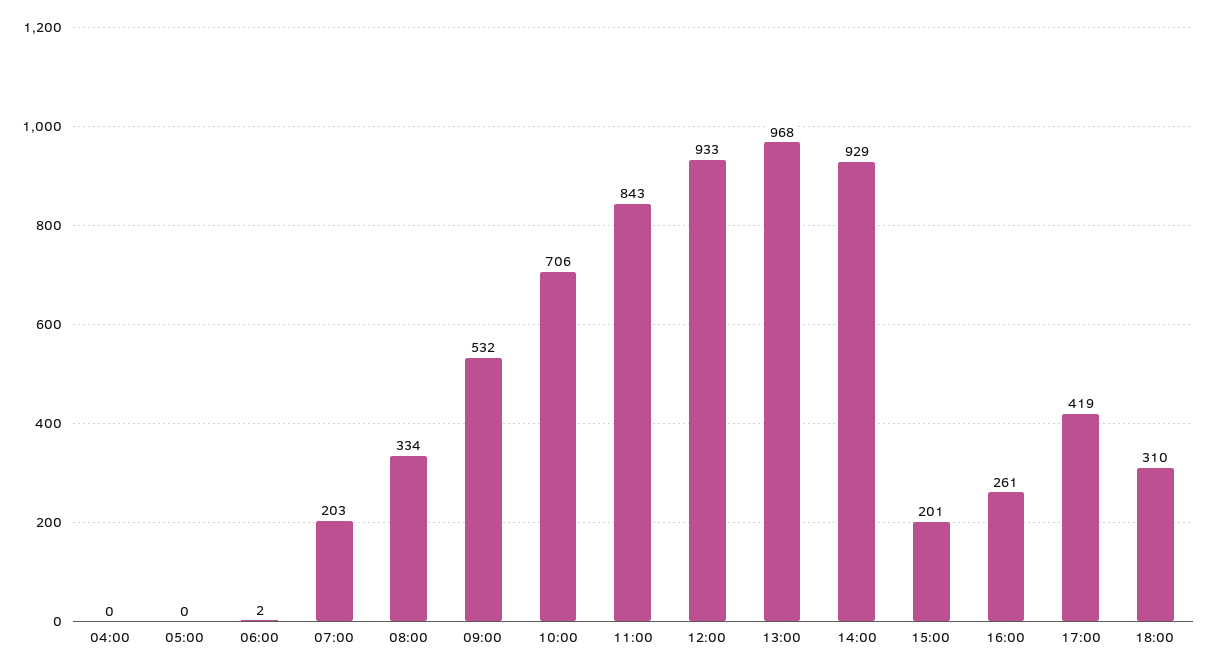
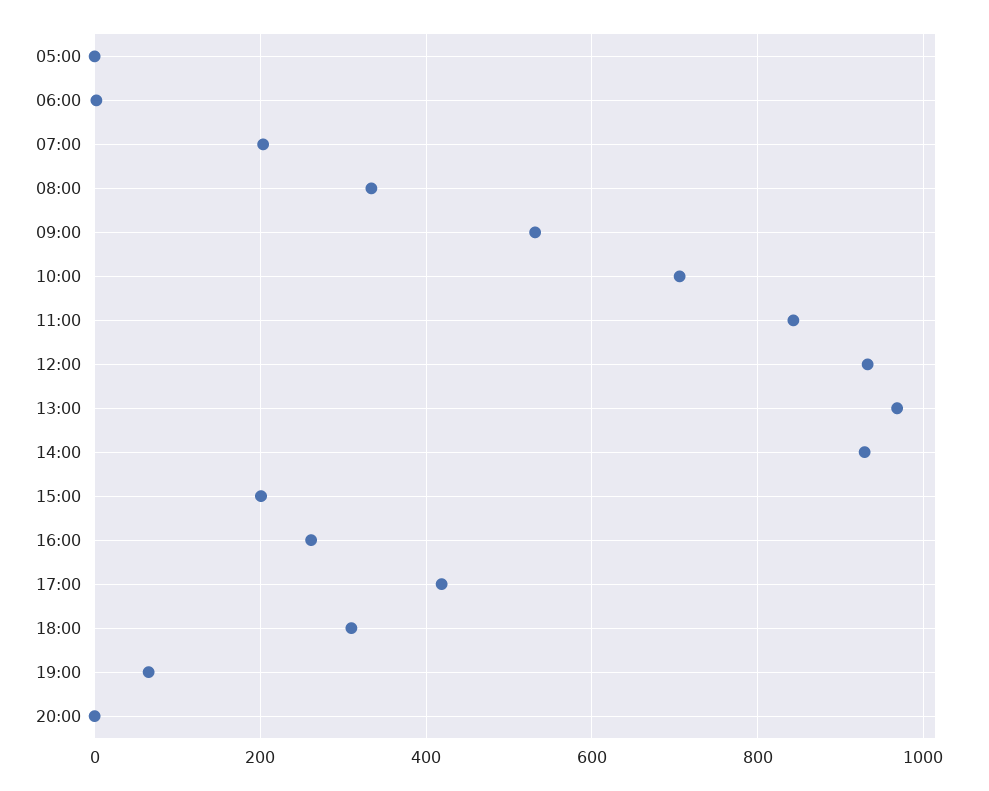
04:00: 0 -> none
19:00: none -> 60
20:00: none -> 0

